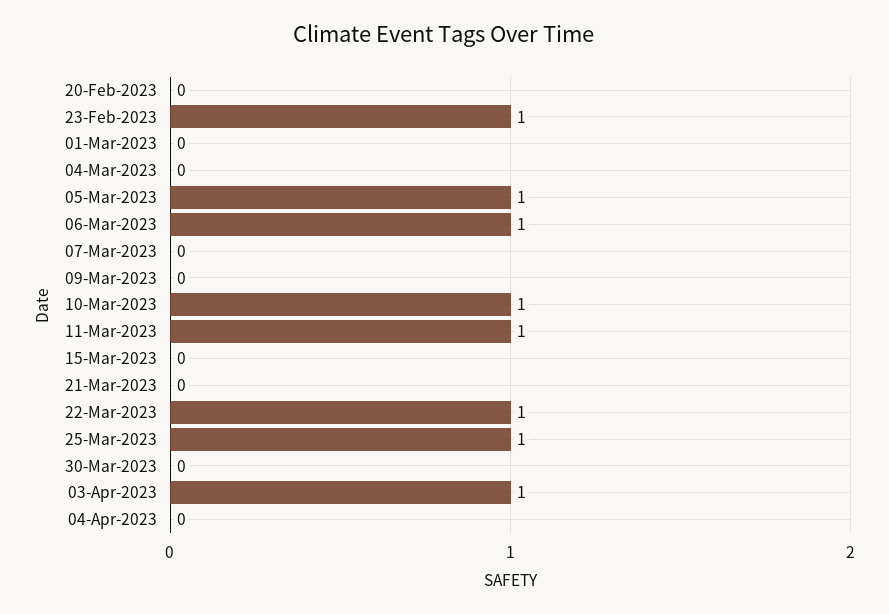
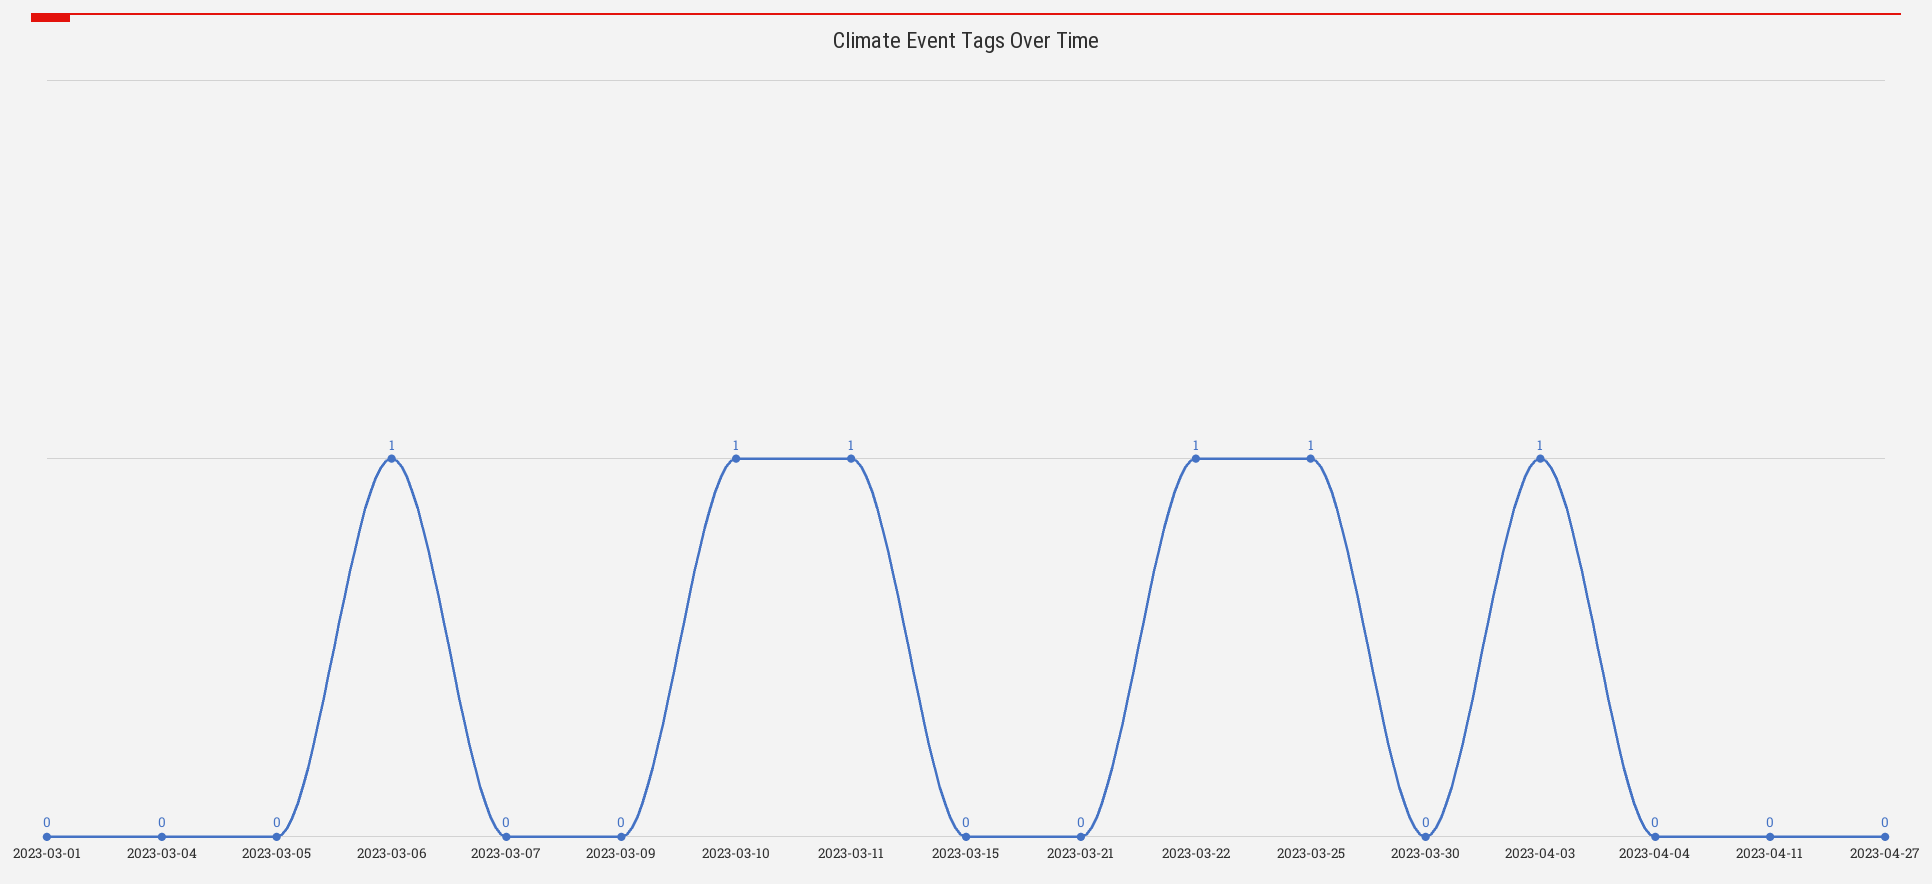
20-Feb-2023: 0 -> none
23-Feb-2023: 1 -> none
05-Mar-2023: 1 -> 0
2023-04-11: none -> 0
2023-04-27: none -> 0

